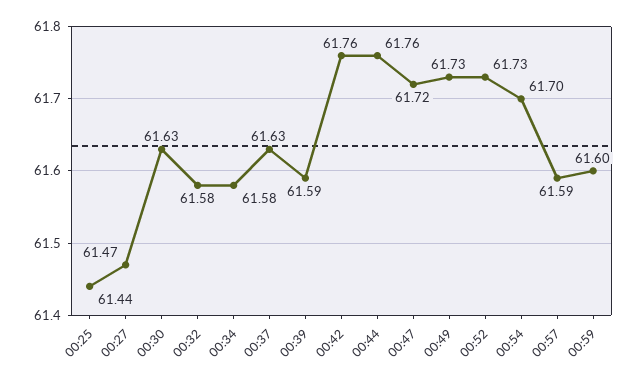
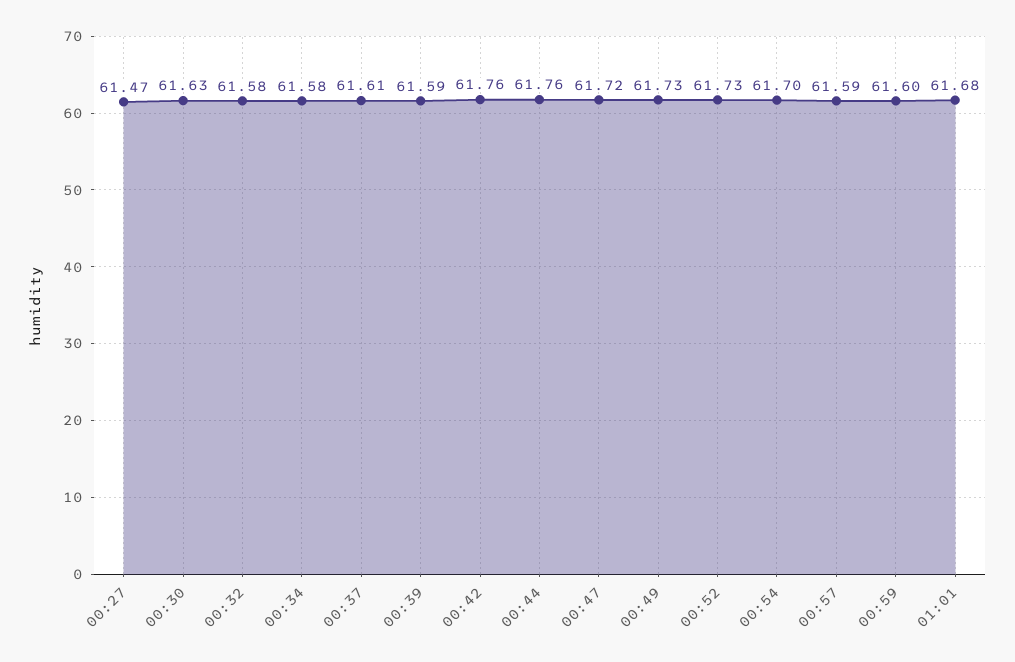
00:25: 61.44 -> none
00:37: 61.63 -> 61.61
01:01: none -> 61.68

